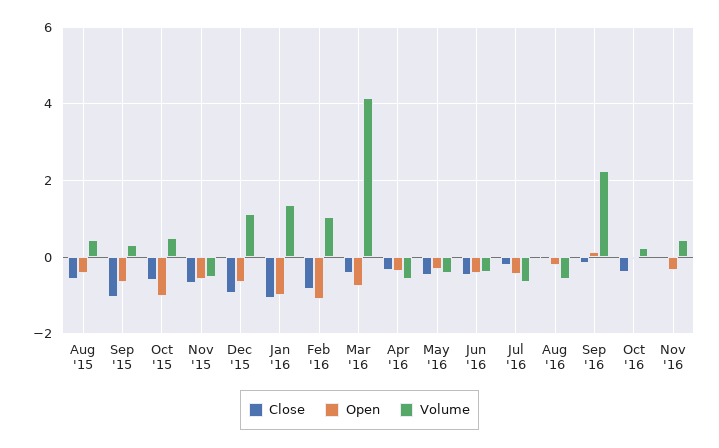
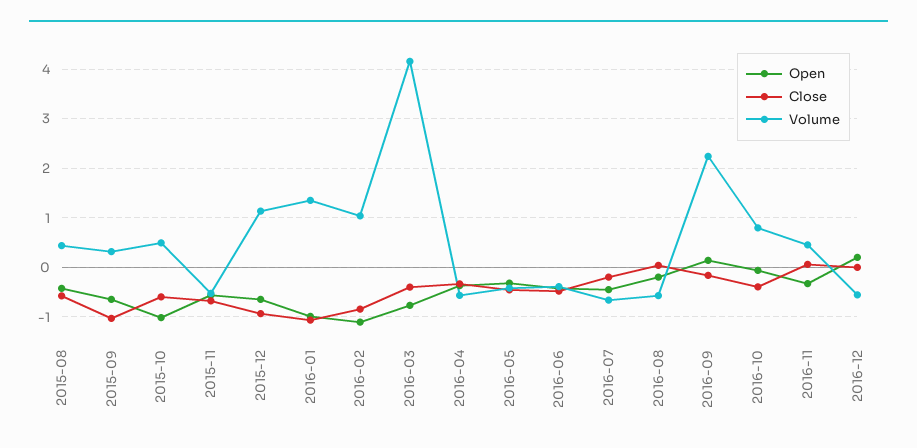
Volume, Oct '16: 0.2 -> 0.8
Open, 2016-12: none -> 0.2
Close, 2016-12: none -> 0
Volume, 2016-12: none -> -0.6

